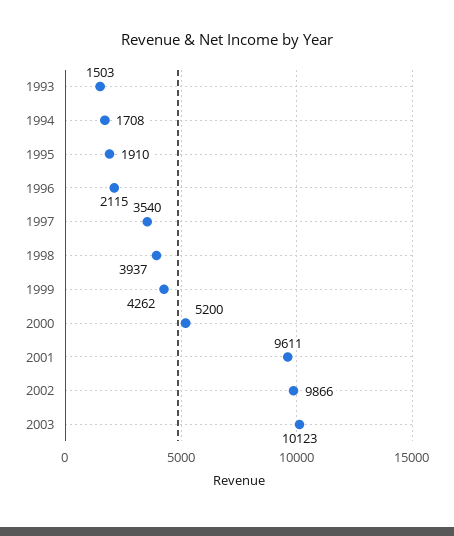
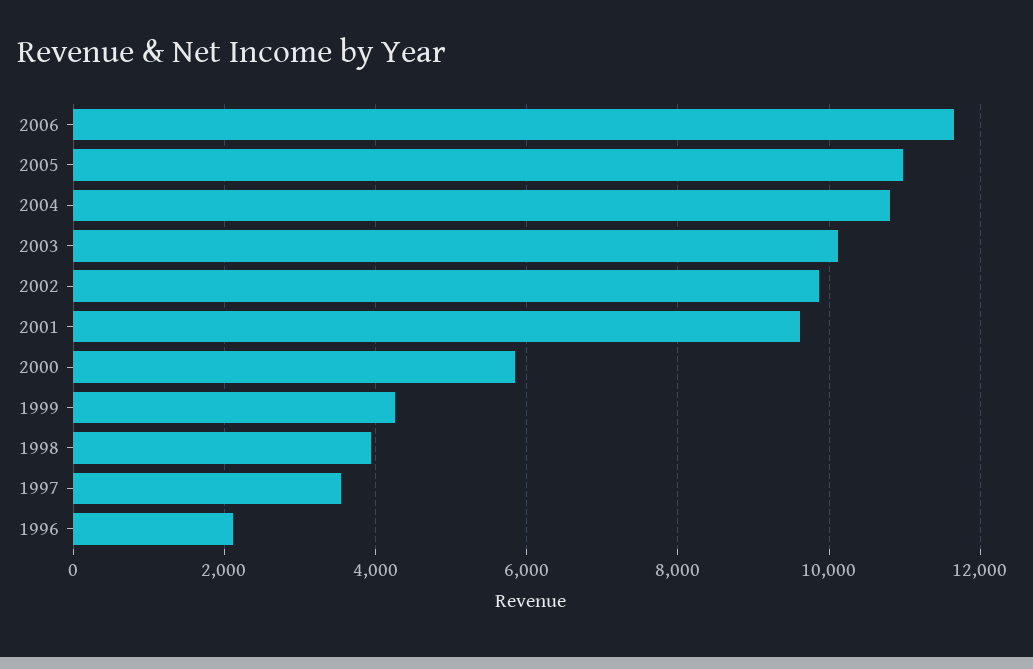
1993: 1503 -> none
1994: 1708 -> none
1995: 1910 -> none
2000: 5200 -> 5800
2006: none -> 11600
2005: none -> 11000
2004: none -> 10800

